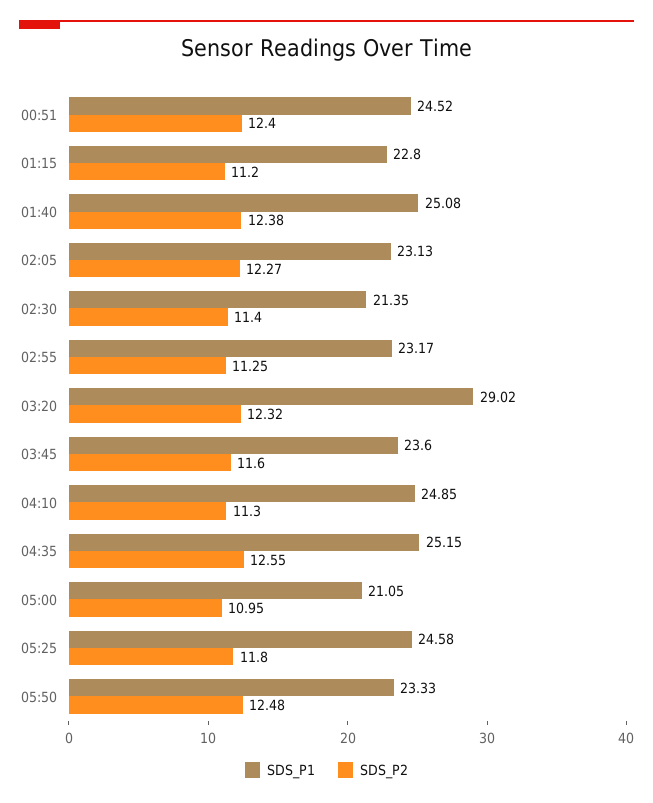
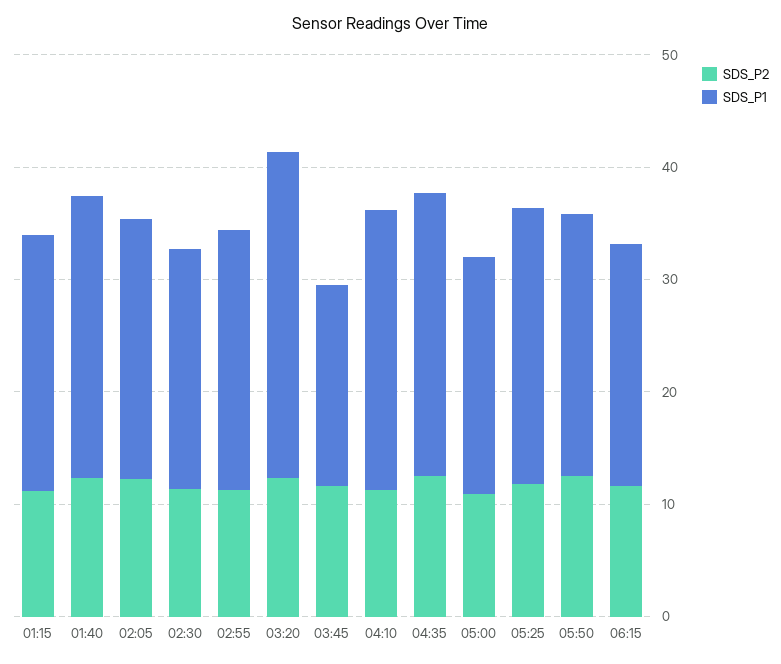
SDS_P1, 00:51: 24.52 -> none
SDS_P2, 00:51: 12.4 -> none
SDS_P1, 03:45: 23.6 -> 18
SDS_P2, 06:15: none -> 12
SDS_P1, 06:15: none -> 22

